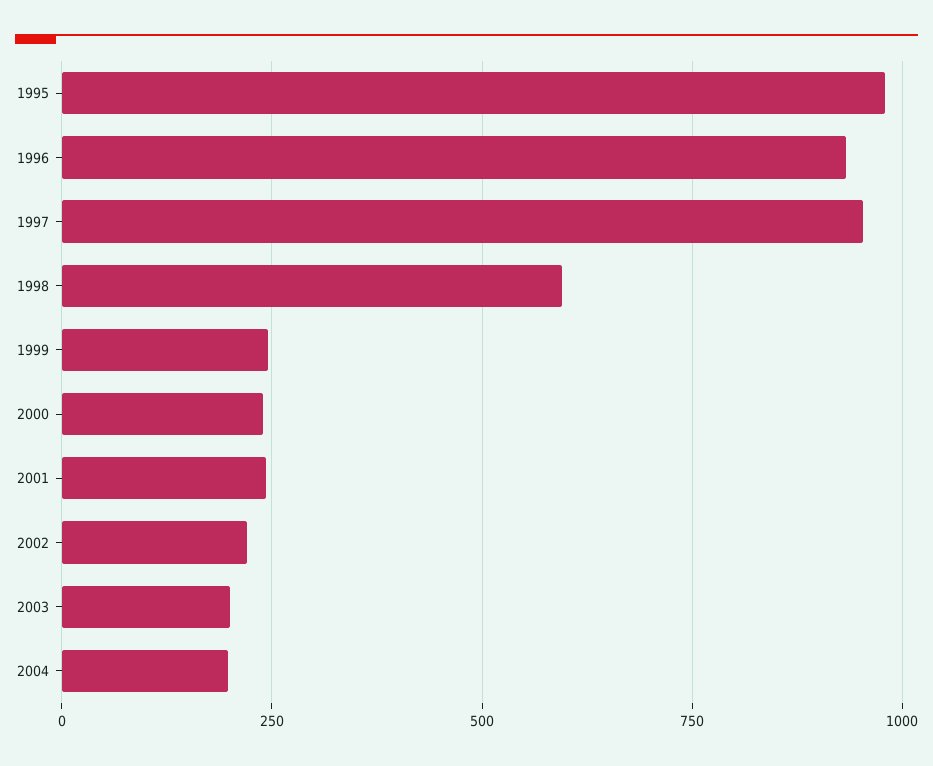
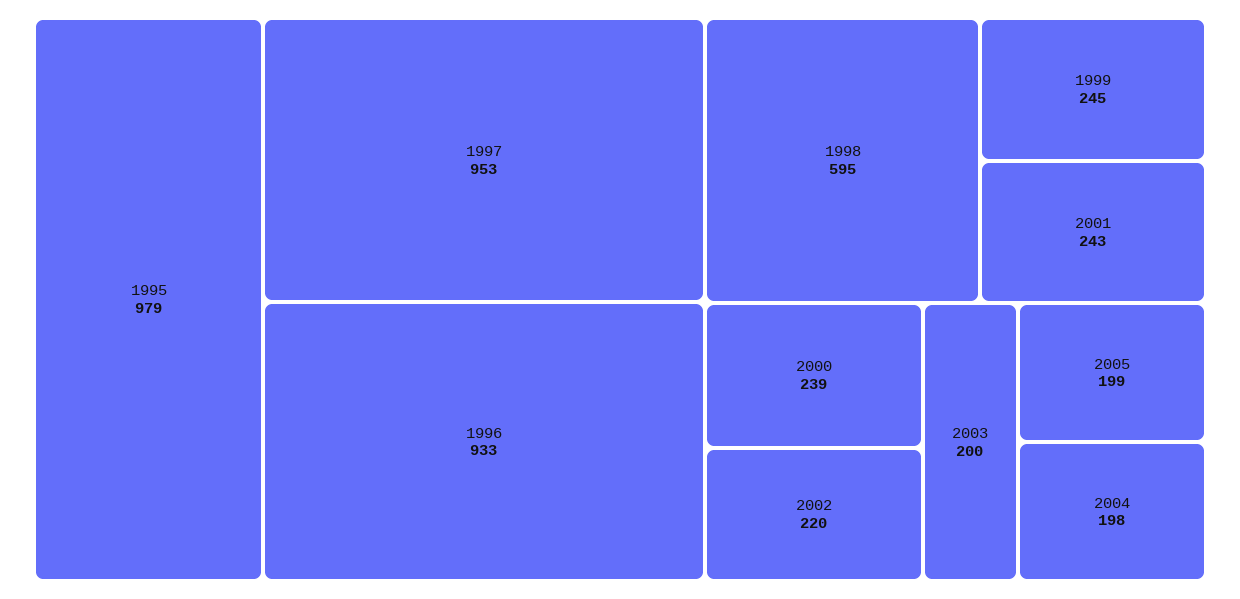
2005: none -> 199

